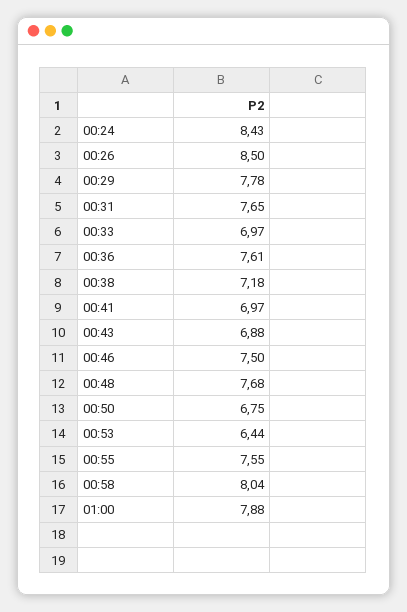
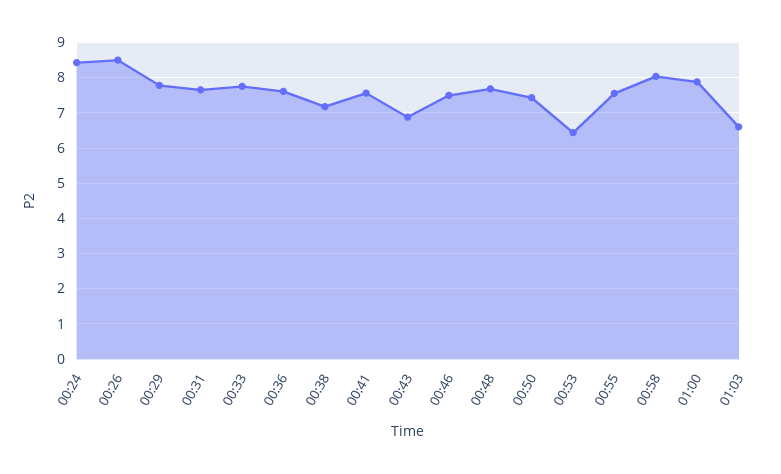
00:33: 6.97 -> 7.8
00:41: 6.97 -> 7.6
00:50: 6.75 -> 7.4
01:03: none -> 6.6

